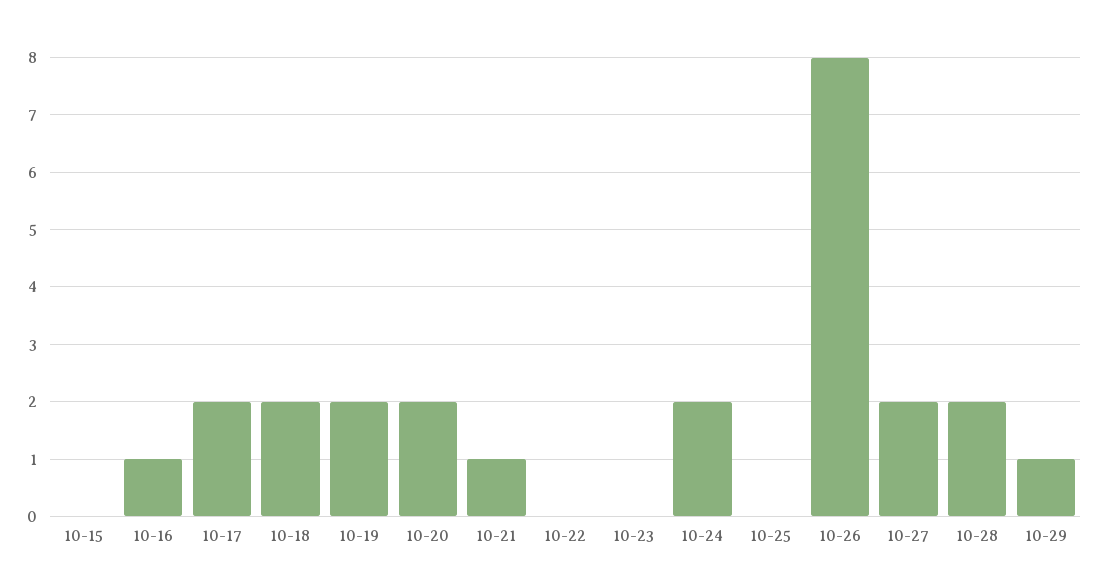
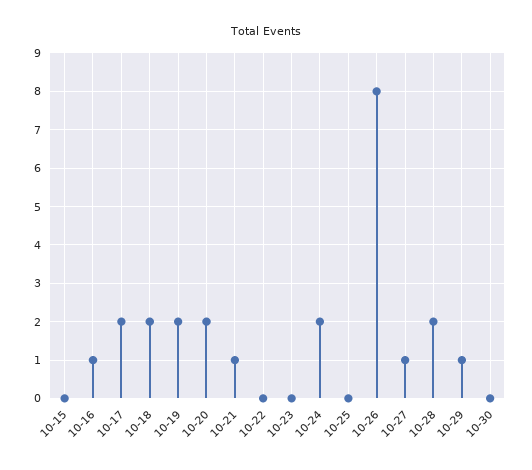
10-27: 2 -> 1
10-30: none -> 0

